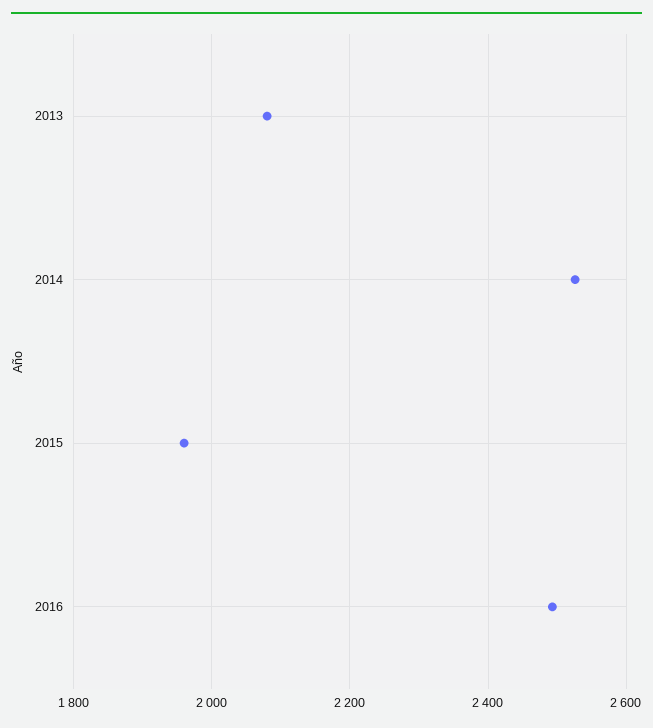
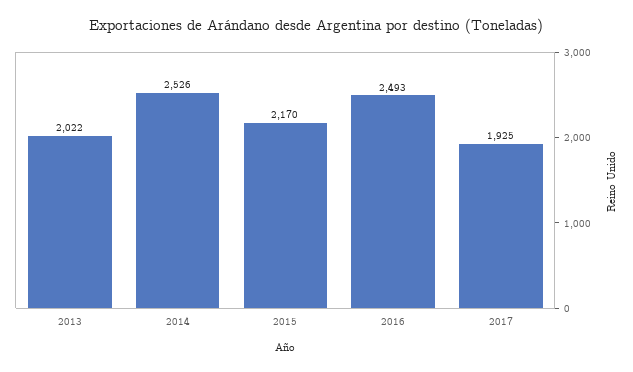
2013: 2080 -> 2022
2015: 1960 -> 2170
2017: none -> 1925

